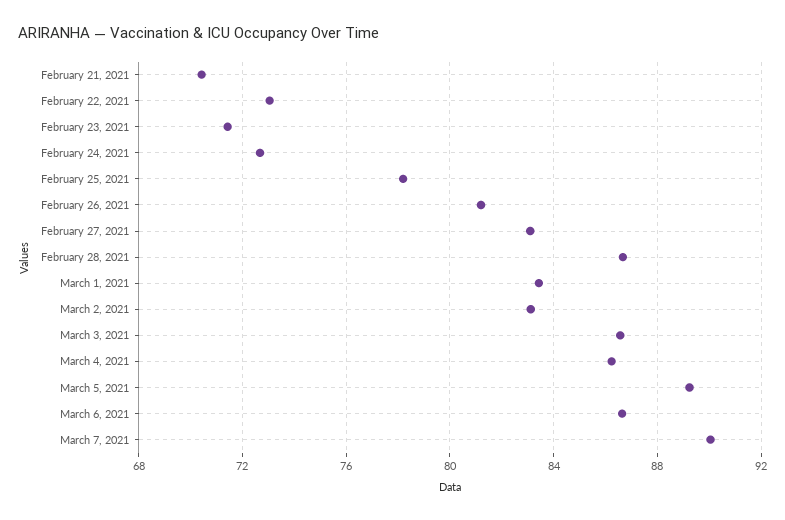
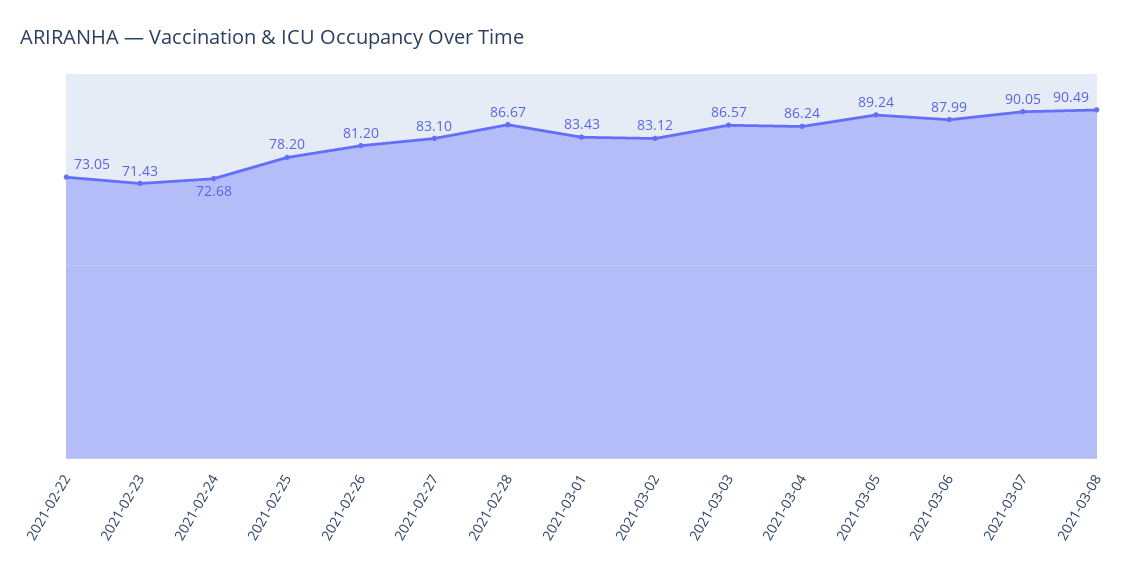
February 21, 2021: 70.5 -> none
March 6, 2021: 86.5 -> 87.99
2021-03-08: none -> 90.49

